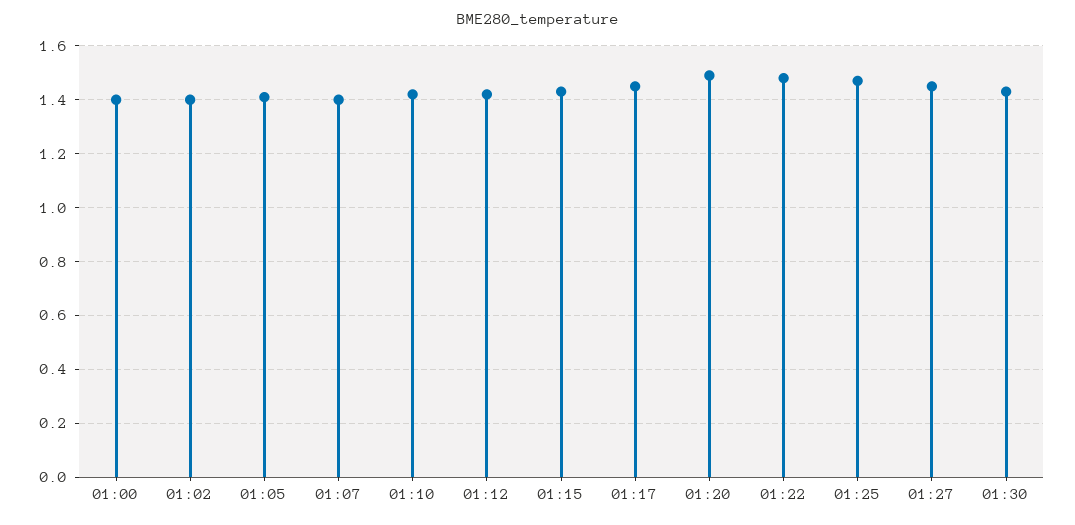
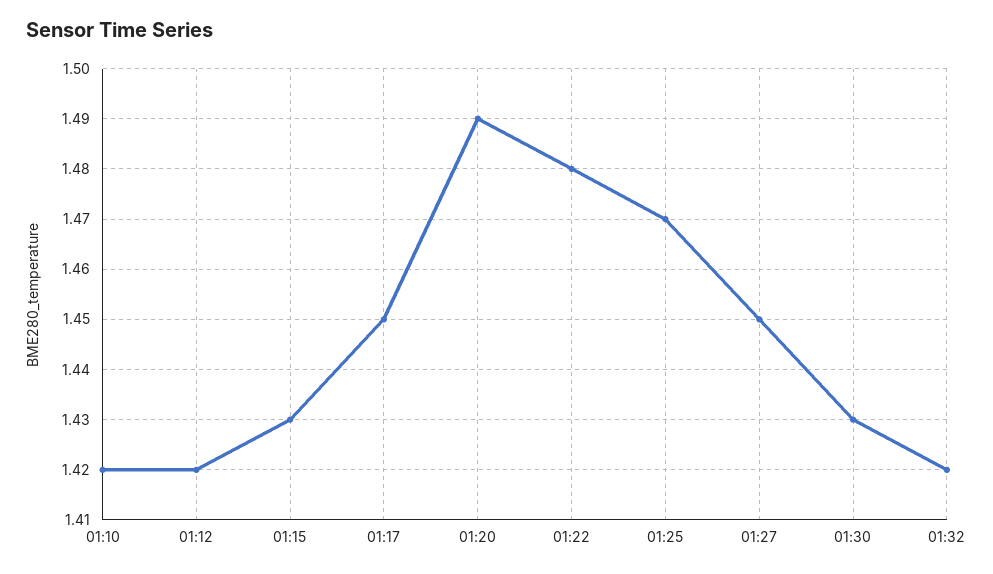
01:00: 1.4 -> none
01:02: 1.4 -> none
01:05: 1.4 -> none
01:07: 1.4 -> none
01:32: none -> 1.42

